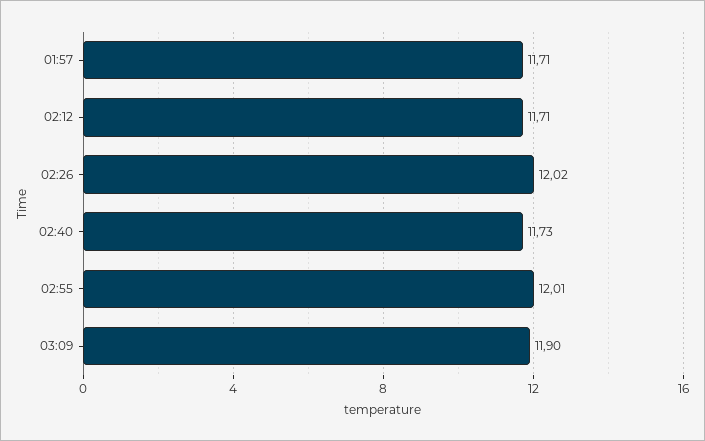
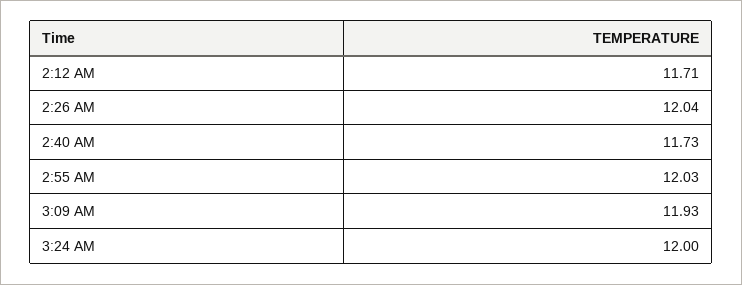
01:57: 11.71 -> none
02:26: 12.02 -> 12.04
02:55: 12.01 -> 12.03
03:09: 11.9 -> 11.93
3:24 AM: none -> 12

